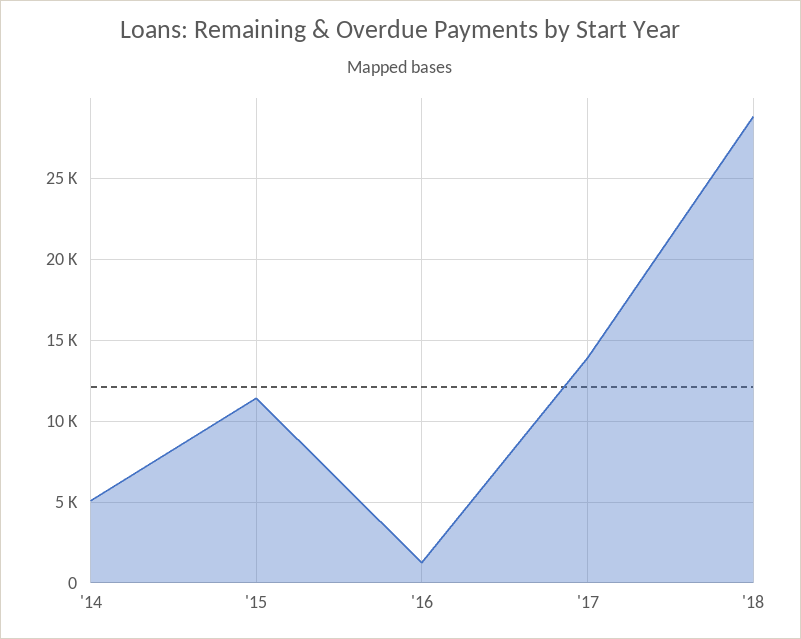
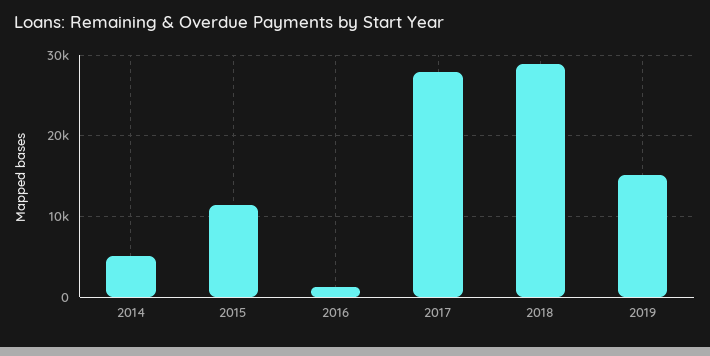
'17: 14000 -> 28000
2019: none -> 15000

